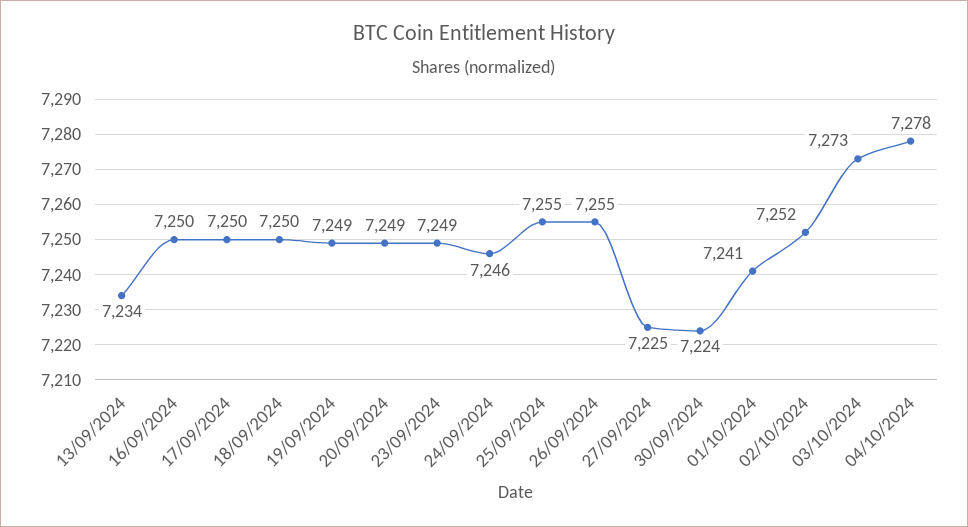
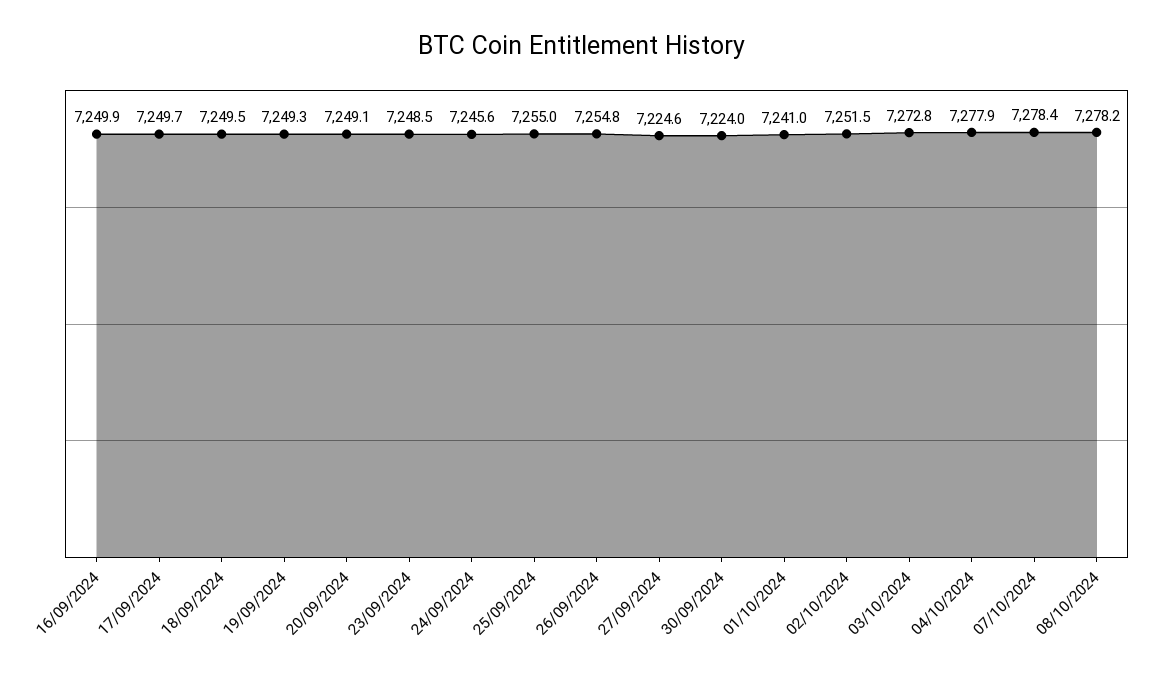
13/09/2024: 7234 -> none
07/10/2024: none -> 7278.4
08/10/2024: none -> 7278.2

